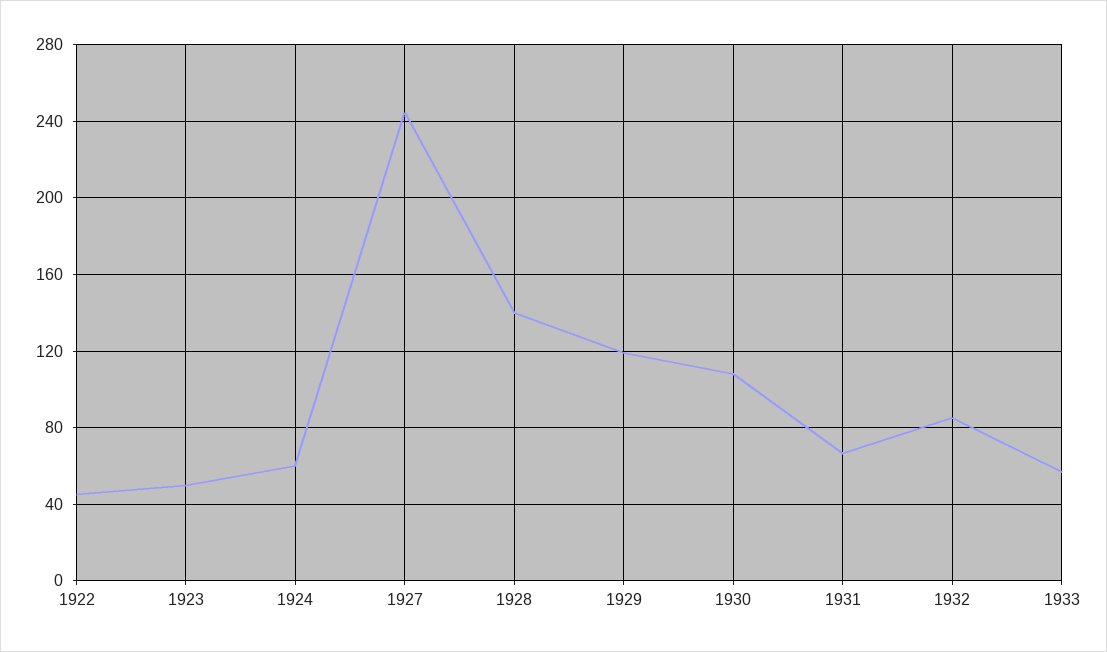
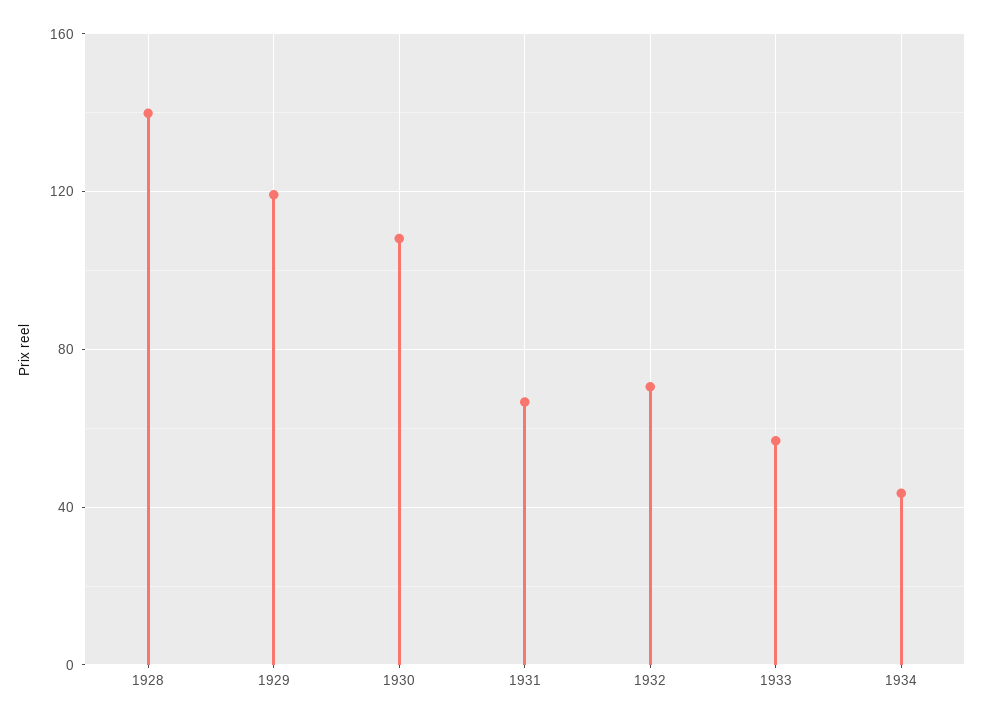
1922: 45 -> none
1923: 50 -> none
1924: 60 -> none
1927: 245 -> none
1932: 85 -> 70
1934: none -> 45

